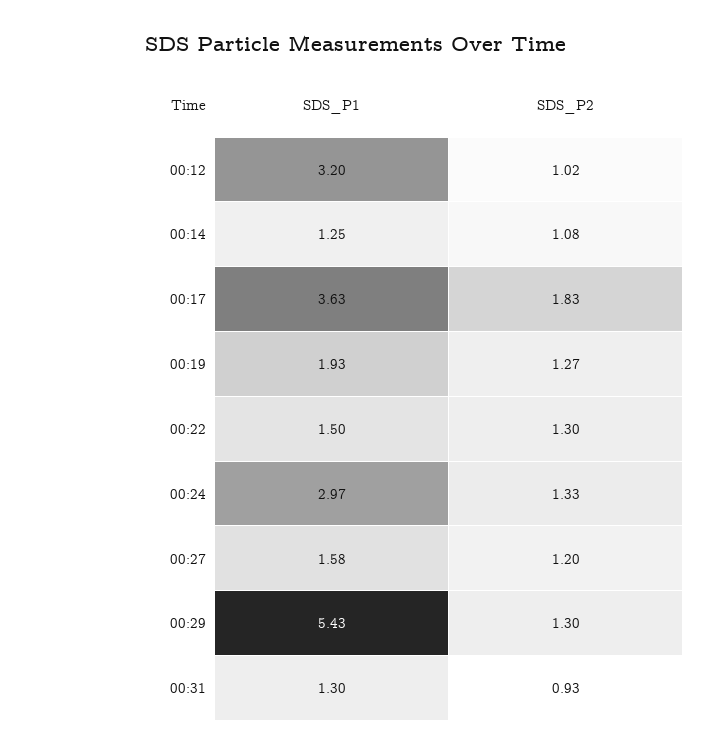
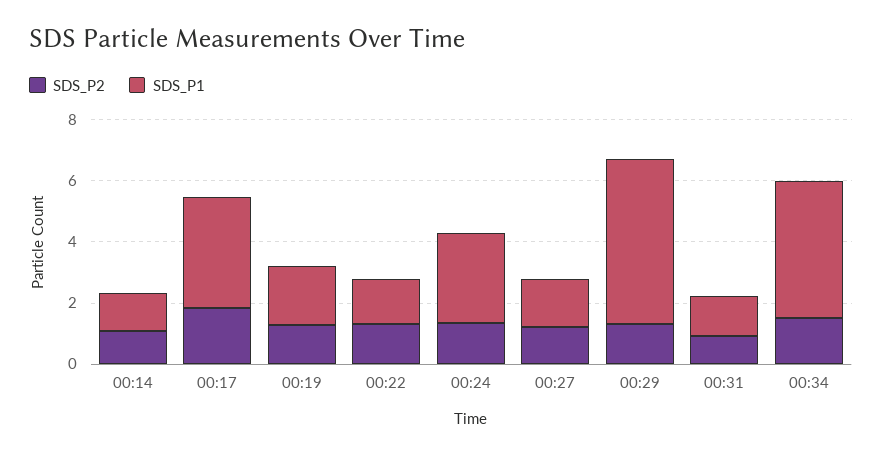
SDS_P1, 00:12: 3.2 -> none
SDS_P2, 00:12: 1.02 -> none
SDS_P2, 00:34: none -> 1.5
SDS_P1, 00:34: none -> 4.5

